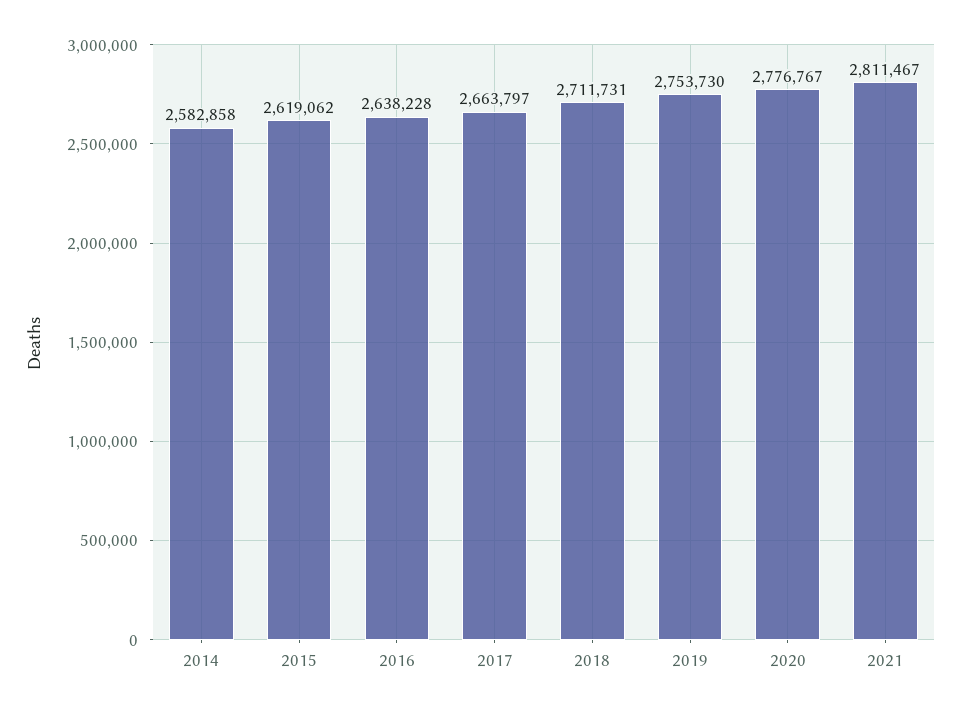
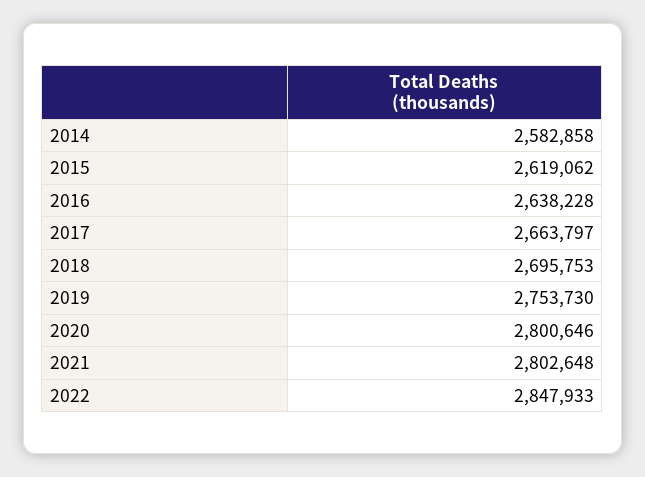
2018: 2711731 -> 2695753
2020: 2776767 -> 2800646
2021: 2811467 -> 2802648
2022: none -> 2847933

